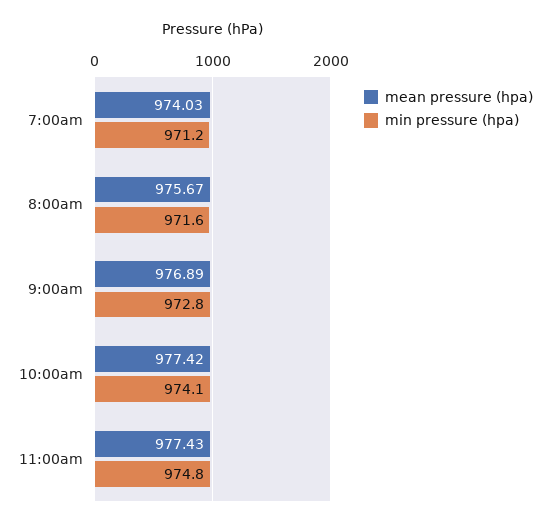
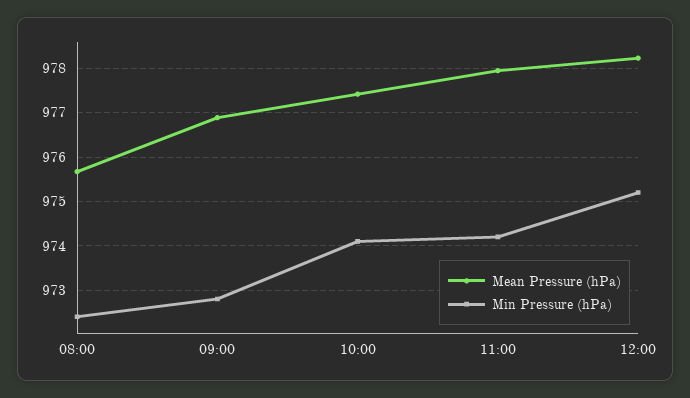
mean pressure (hpa), 7:00am: 974.03 -> none
min pressure (hpa), 7:00am: 971.2 -> none
min pressure (hpa), 8:00am: 971.6 -> 972.4
mean pressure (hpa), 11:00am: 977.43 -> 978
min pressure (hpa), 11:00am: 974.8 -> 974.2
mean pressure (hpa), 12:00: none -> 978.2
min pressure (hpa), 12:00: none -> 975.2

